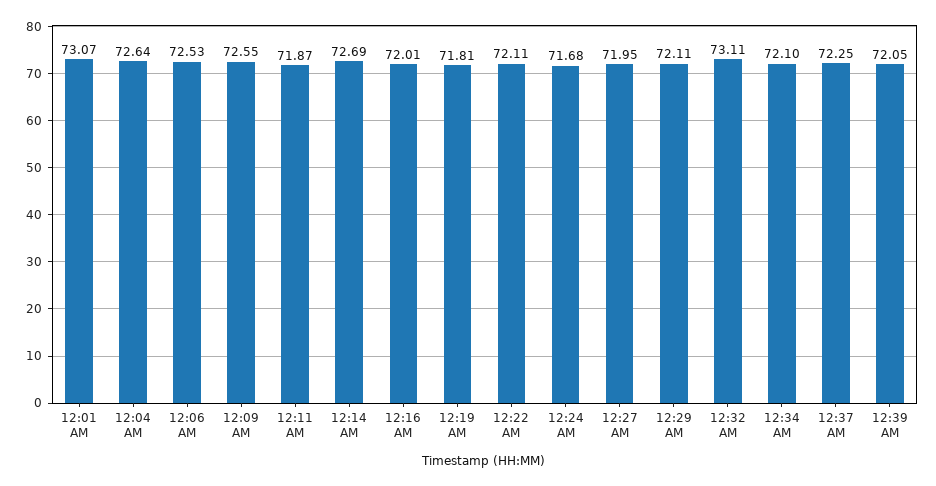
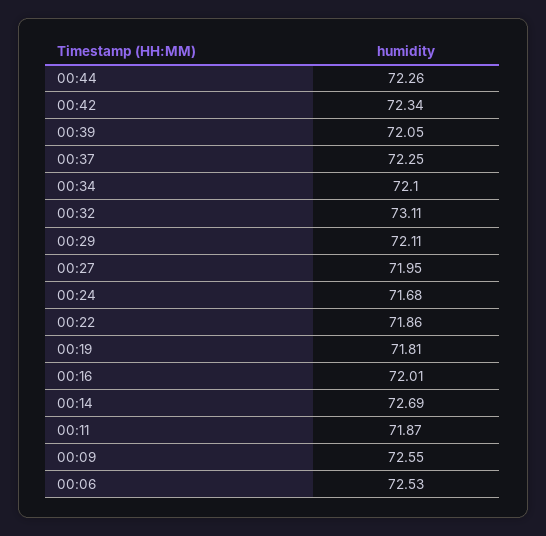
12:01 AM: 73.07 -> none
12:04 AM: 72.64 -> none
12:22 AM: 72.11 -> 71.86
00:44: none -> 72.26
00:42: none -> 72.34

